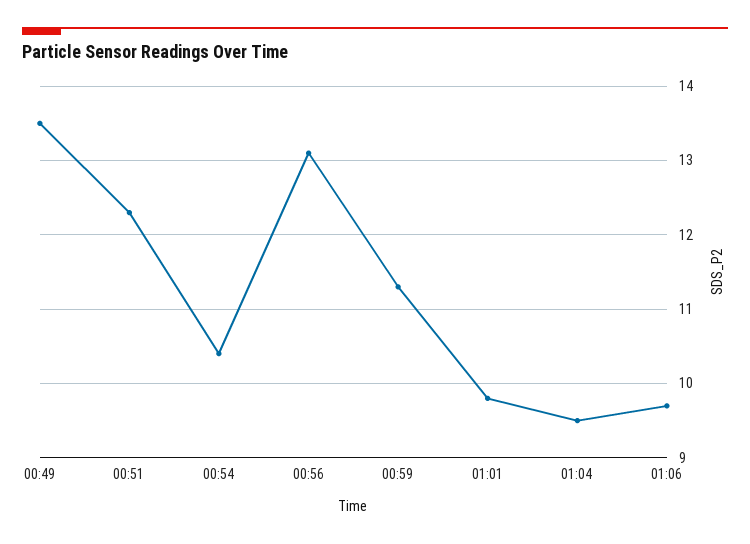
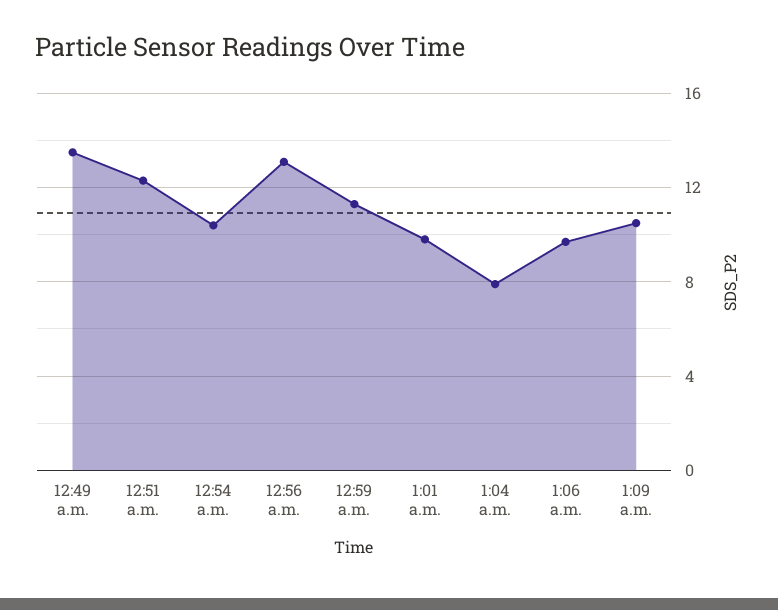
01:04: 9.5 -> 8
1:09 a.m.: none -> 10.5

